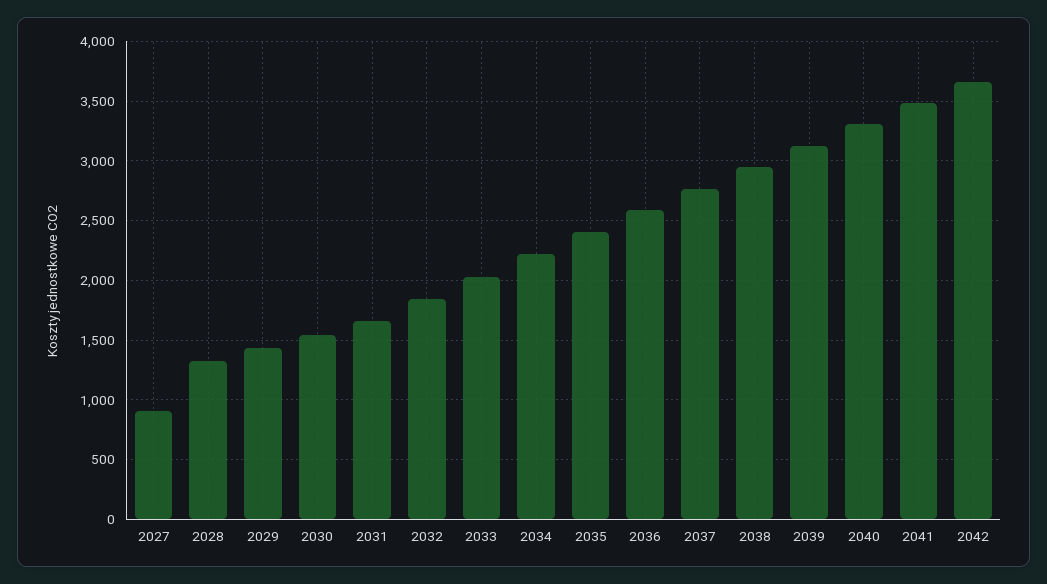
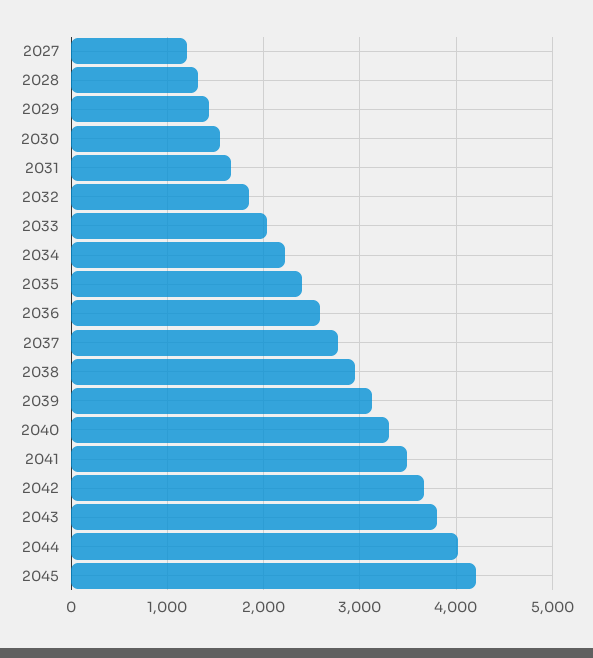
2027: 900 -> 1200
2043: none -> 3800
2044: none -> 4000
2045: none -> 4200

